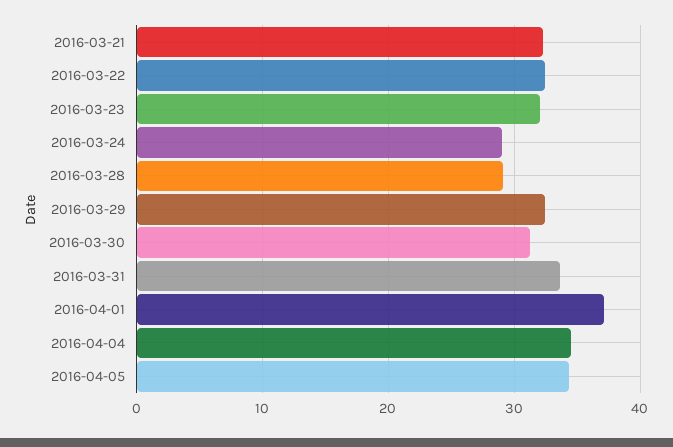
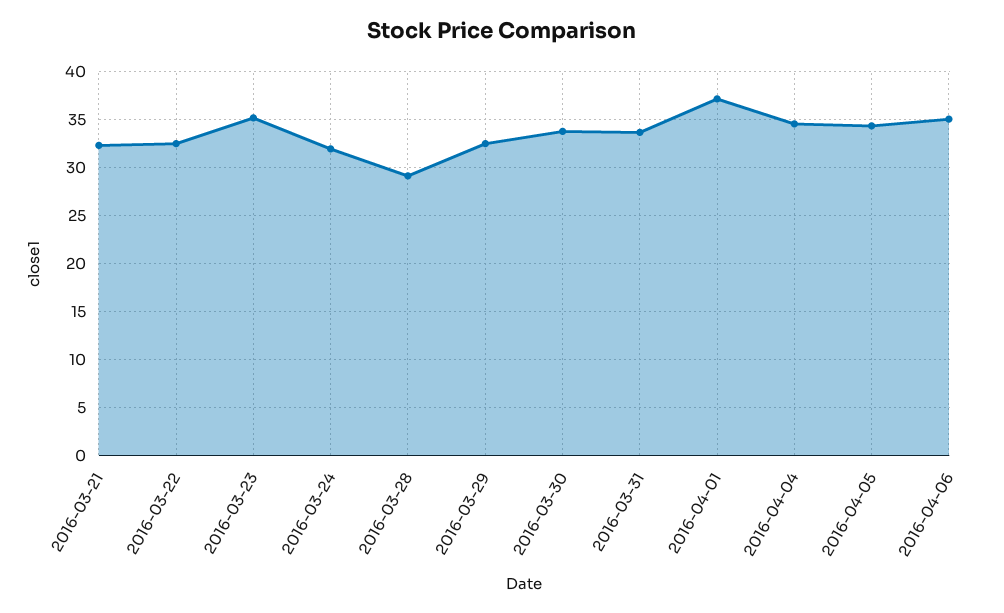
2016-03-23: 32 -> 35
2016-03-24: 29 -> 32
2016-03-30: 31 -> 34
2016-04-06: none -> 35

